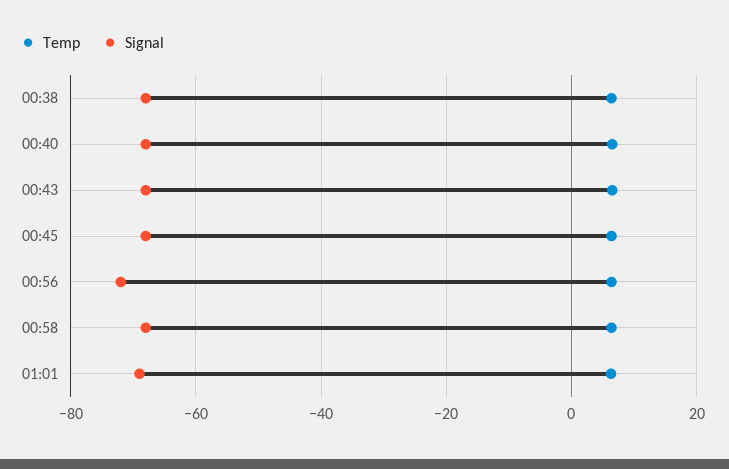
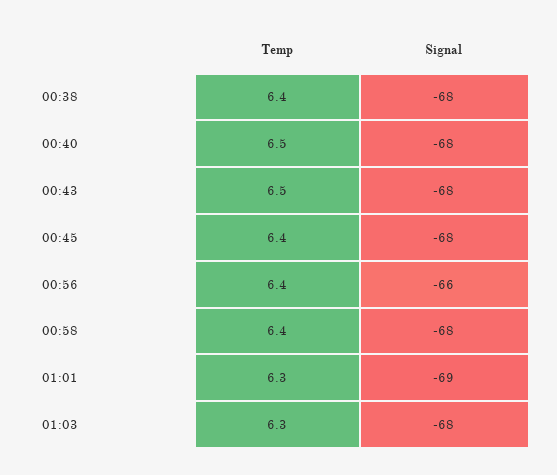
Signal, 00:56: -72 -> -66
Temp, 01:03: none -> 6.3
Signal, 01:03: none -> -68

